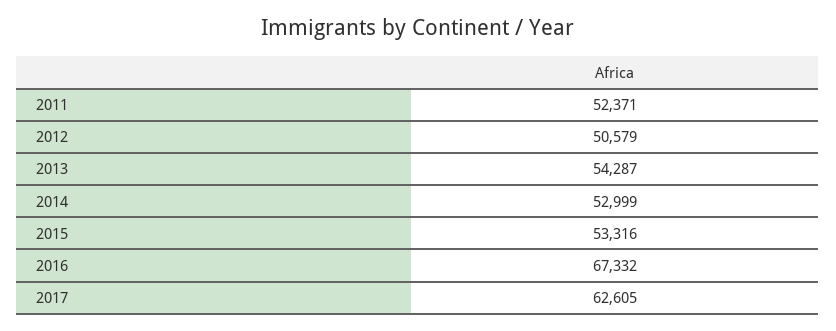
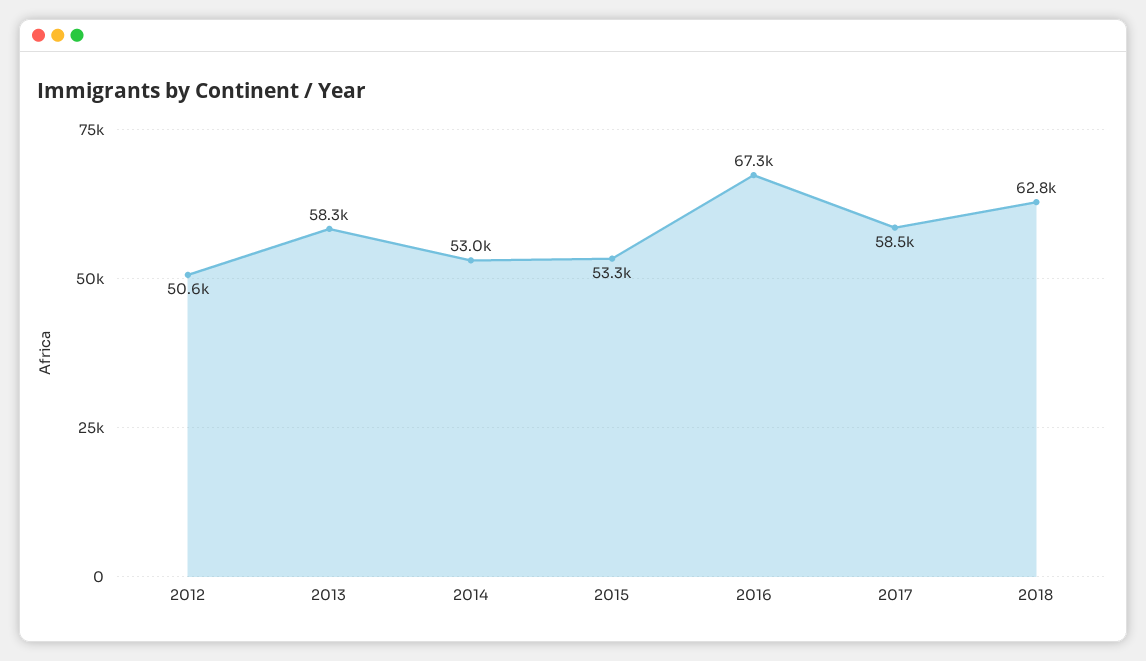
2011: 52371 -> none
2013: 54287 -> 58300
2017: 62605 -> 58500
2018: none -> 62800

